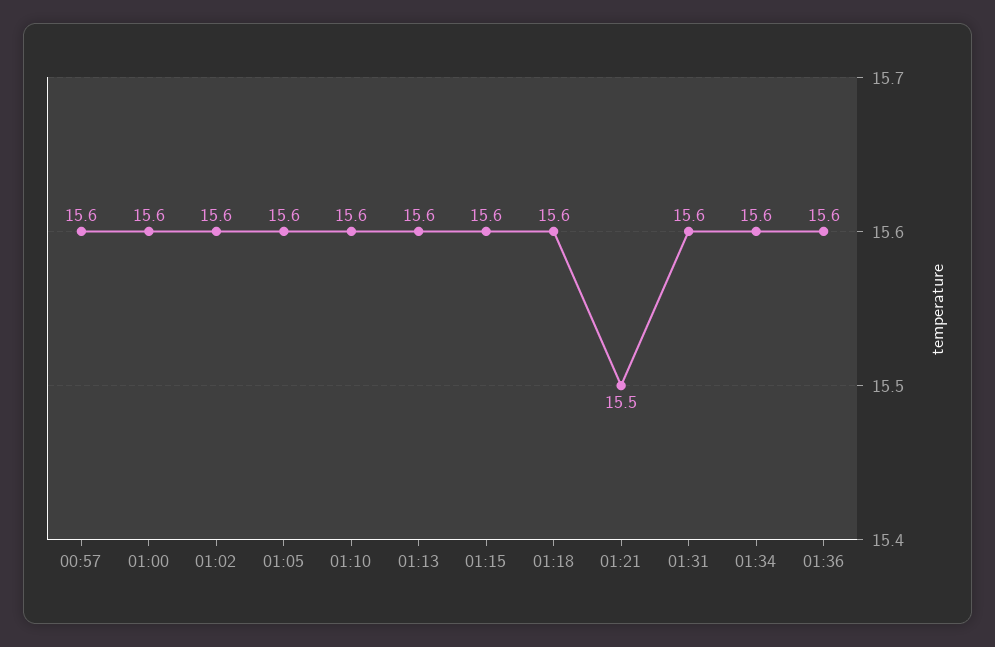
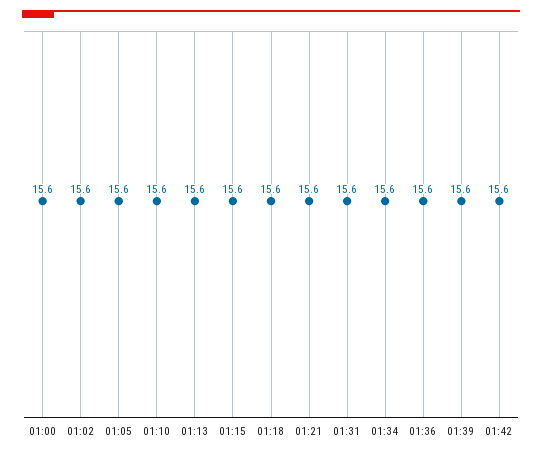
00:57: 15.6 -> none
01:21: 15.5 -> 15.6
01:39: none -> 15.6
01:42: none -> 15.6

